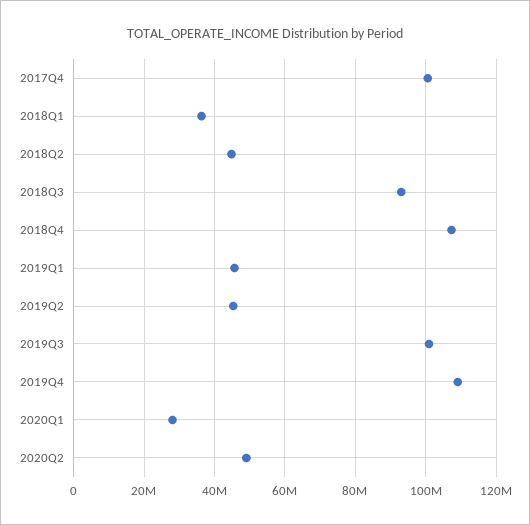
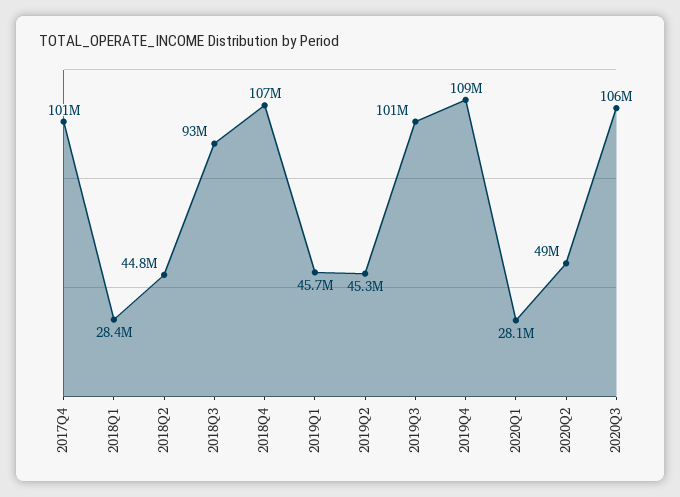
2018Q1: 36000000 -> 28400000
2020Q3: none -> 106000000

